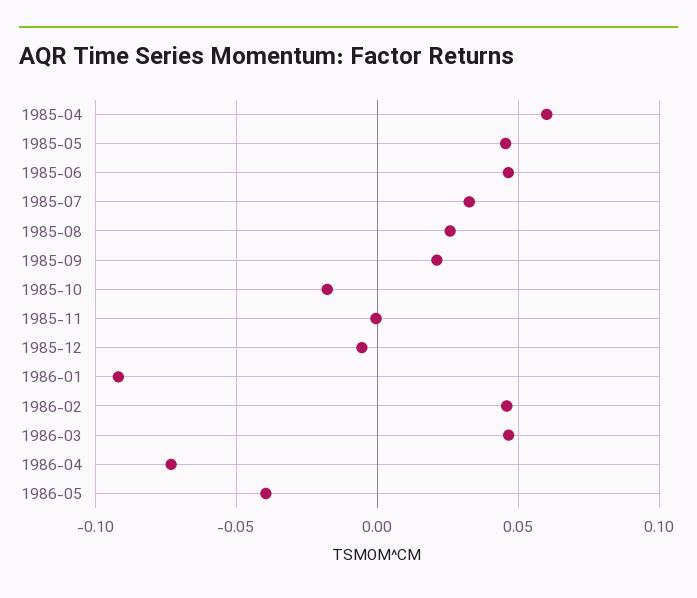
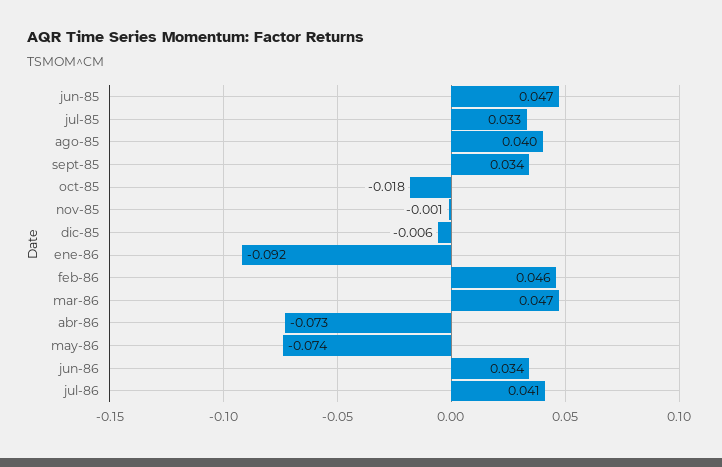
1985-04: 0.06 -> none
1985-05: 0.045 -> none
1985-08: 0.025 -> 0.04
1985-09: 0.02 -> 0.034
1986-05: -0.04 -> -0.074
jun-86: none -> 0.034
jul-86: none -> 0.041

